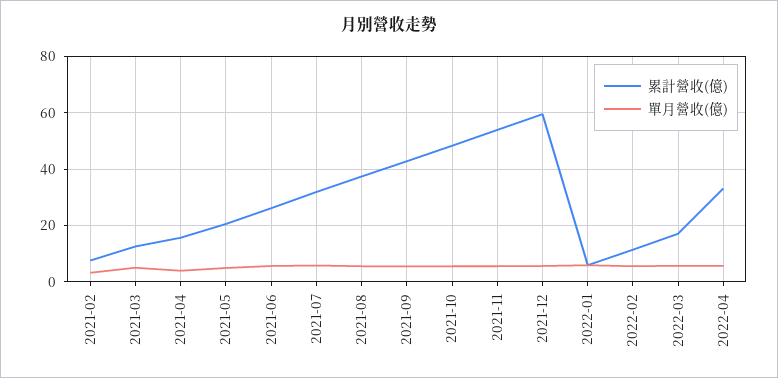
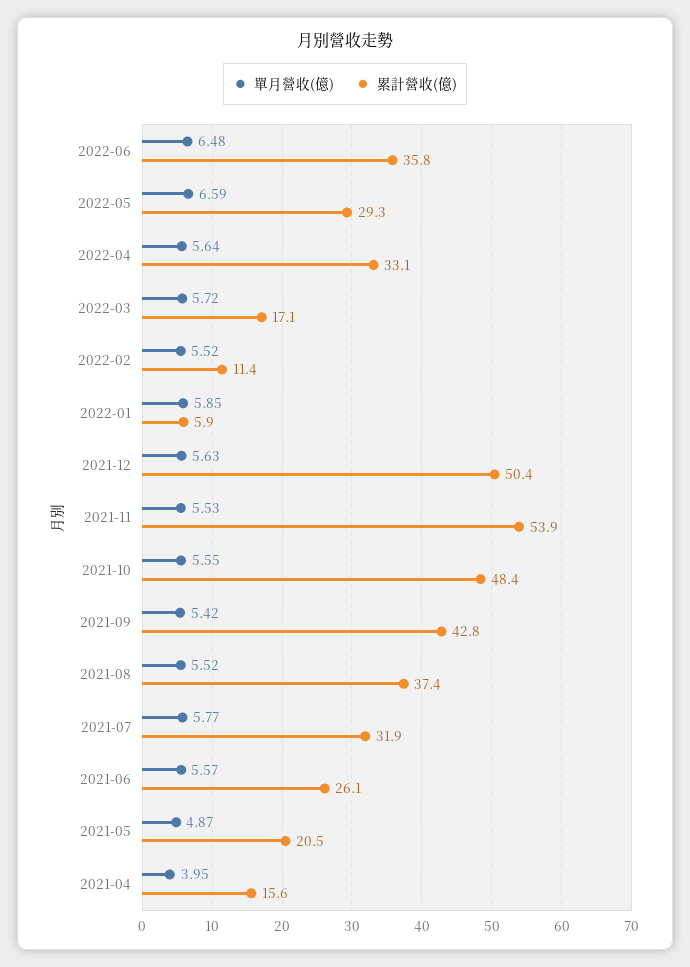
累計營收(億), 2021-02: 7.5 -> none
單月營收(億), 2021-02: 2.5 -> none
累計營收(億), 2021-03: 12.5 -> none
單月營收(億), 2021-03: 5 -> none
累計營收(億), 2021-12: 60 -> 50.4
單月營收(億), 2022-06: none -> 6.48
累計營收(億), 2022-06: none -> 35.8
單月營收(億), 2022-05: none -> 6.59
累計營收(億), 2022-05: none -> 29.3

